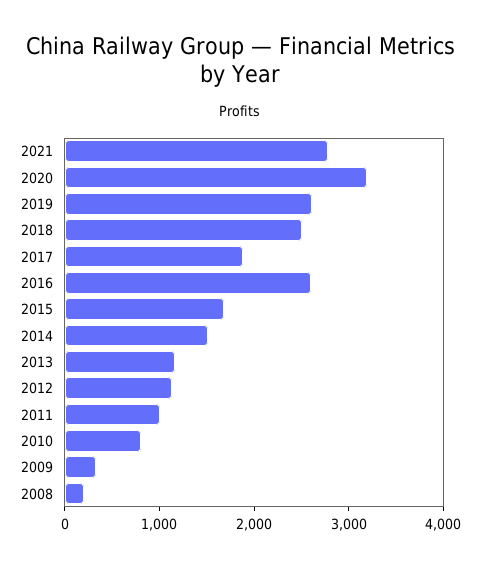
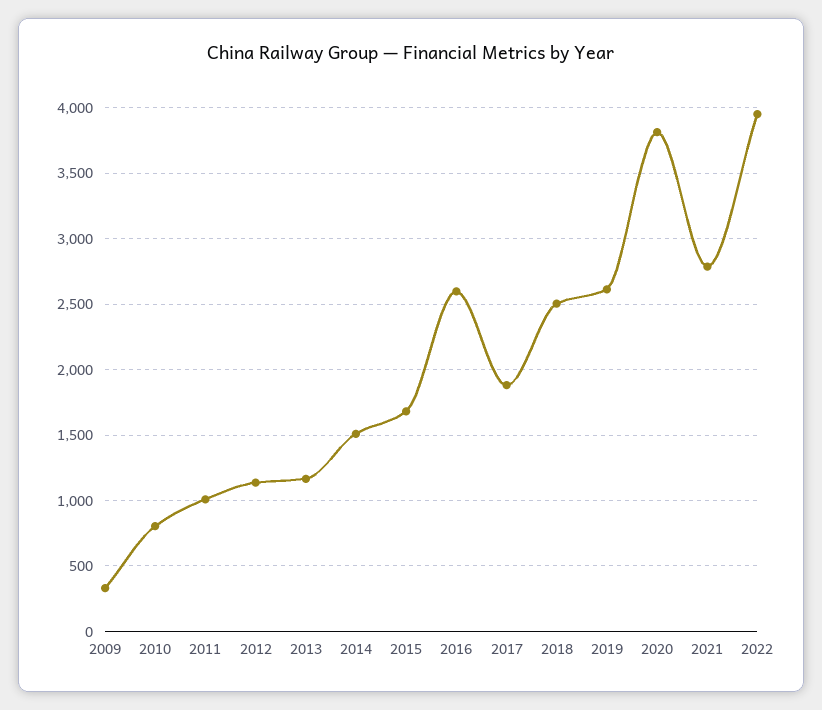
2020: 3200 -> 3800
2008: 200 -> none
2022: none -> 3950

